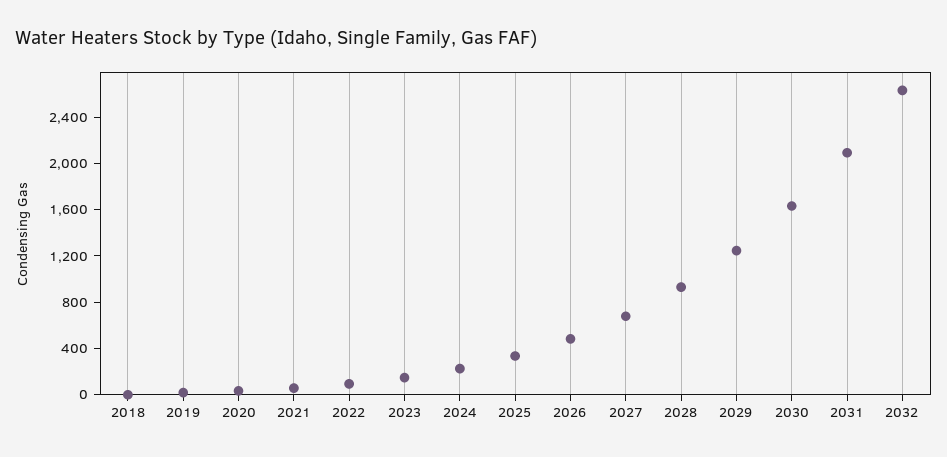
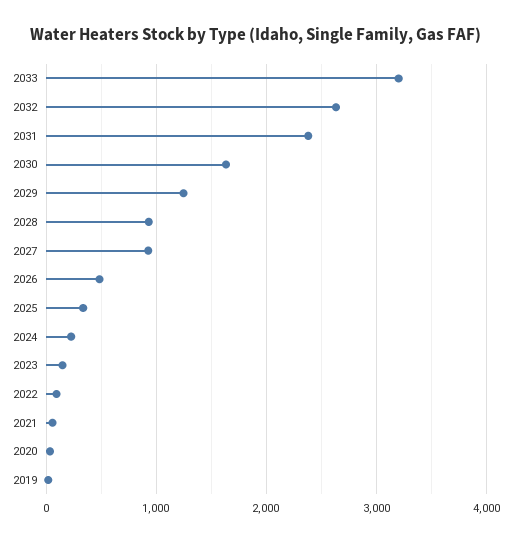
2018: 0 -> none
2027: 700 -> 900
2031: 2100 -> 2400
2033: none -> 3200

